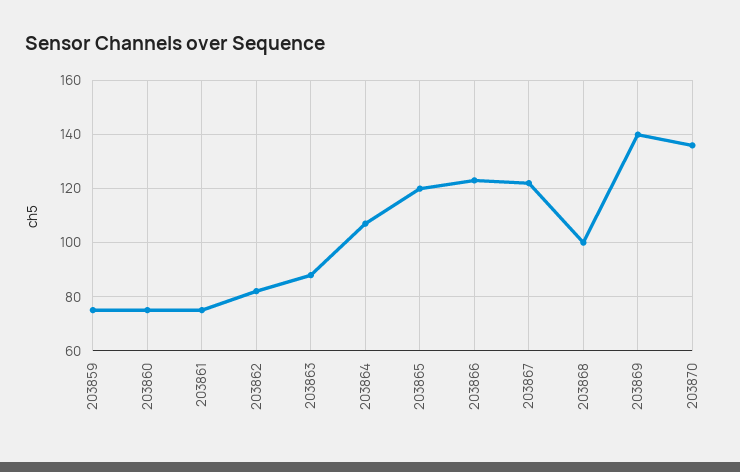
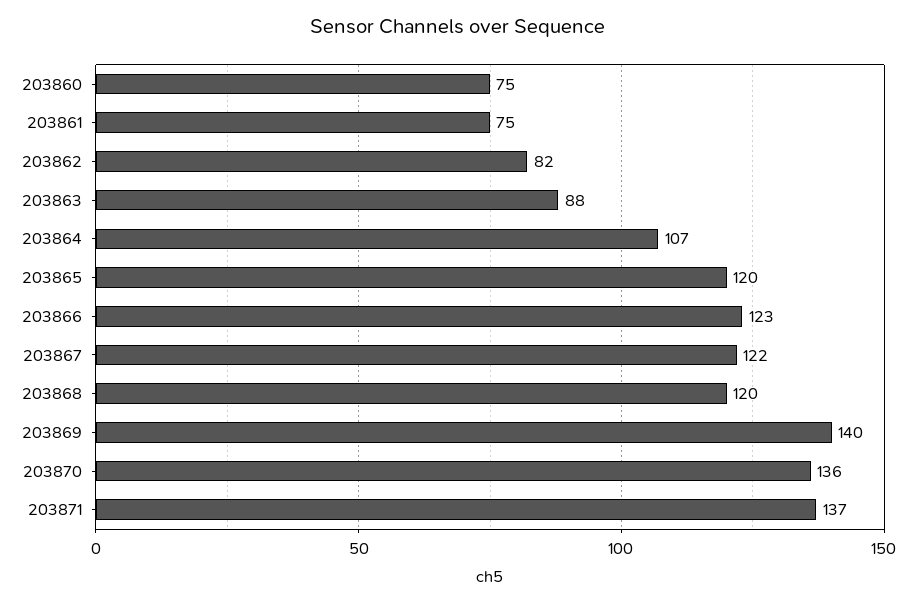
203859: 75 -> none
203868: 100 -> 120
203871: none -> 137

